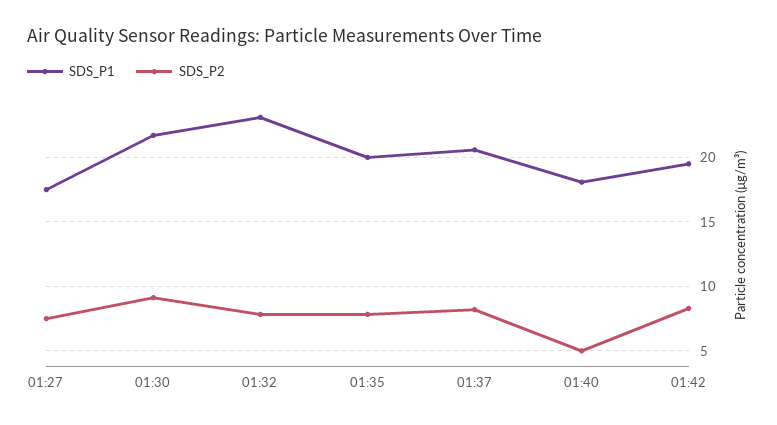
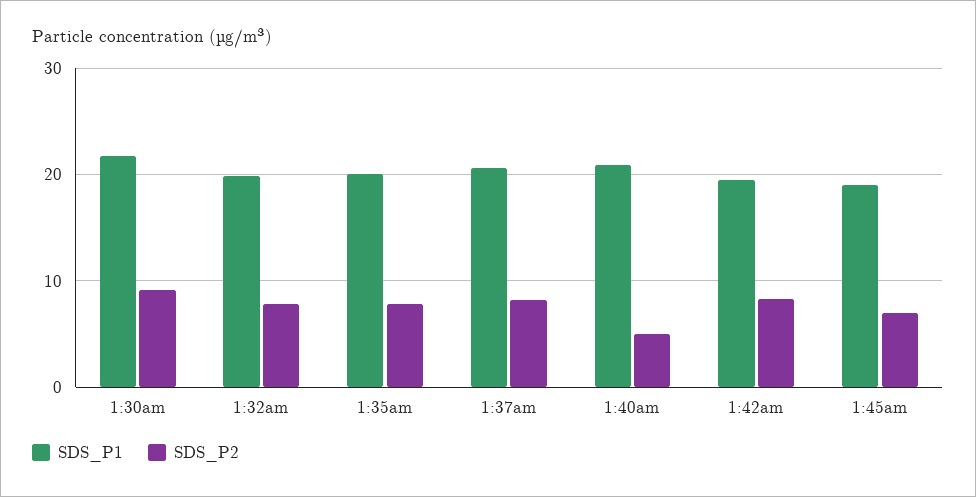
SDS_P1, 01:27: 17.5 -> none
SDS_P2, 01:27: 7.5 -> none
SDS_P1, 01:32: 23 -> 20
SDS_P1, 01:40: 18 -> 21
SDS_P1, 1:45am: none -> 19
SDS_P2, 1:45am: none -> 7

